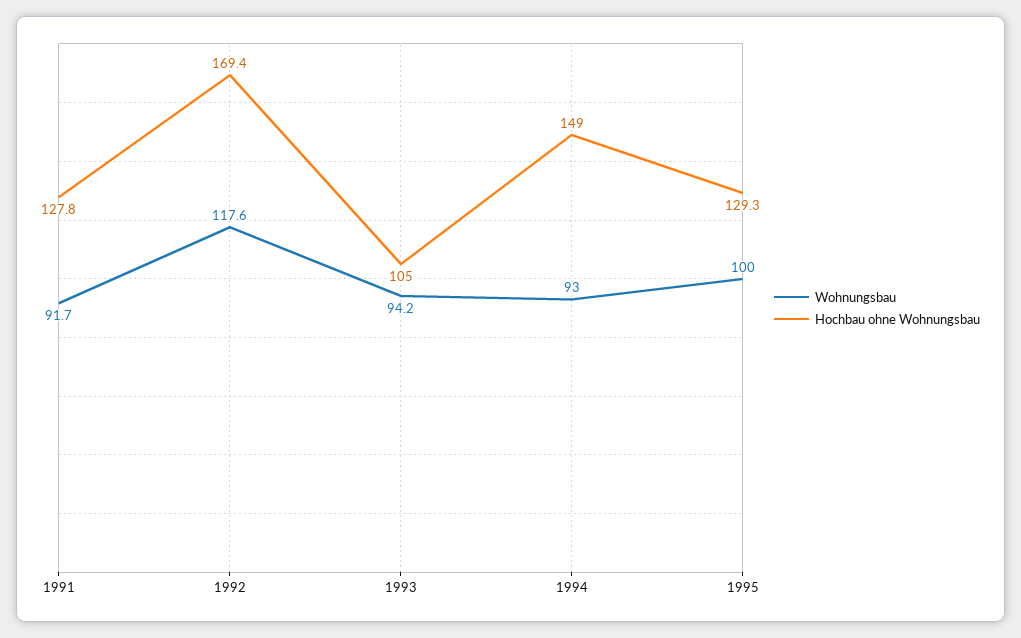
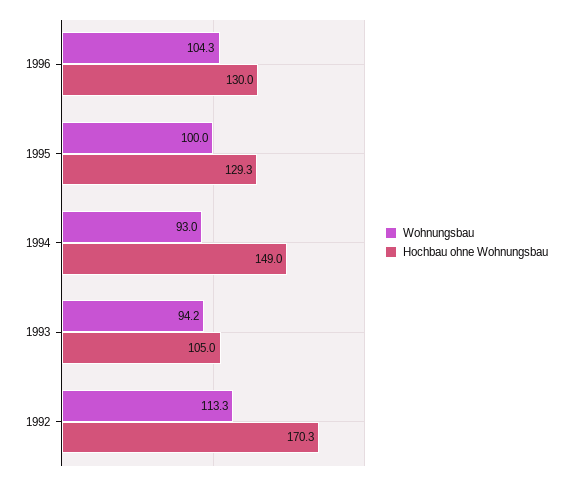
Wohnungsbau, 1991: 91.7 -> none
Hochbau ohne Wohnungsbau, 1991: 127.8 -> none
Wohnungsbau, 1992: 117.6 -> 113.3
Hochbau ohne Wohnungsbau, 1992: 169.4 -> 170.3
Wohnungsbau, 1996: none -> 104.3
Hochbau ohne Wohnungsbau, 1996: none -> 130

